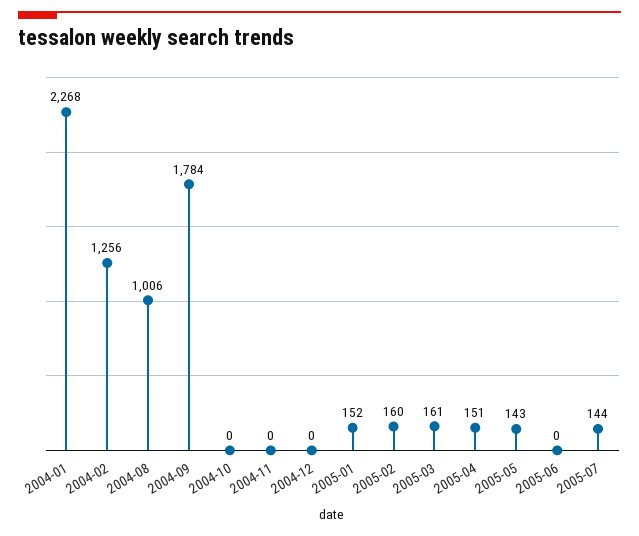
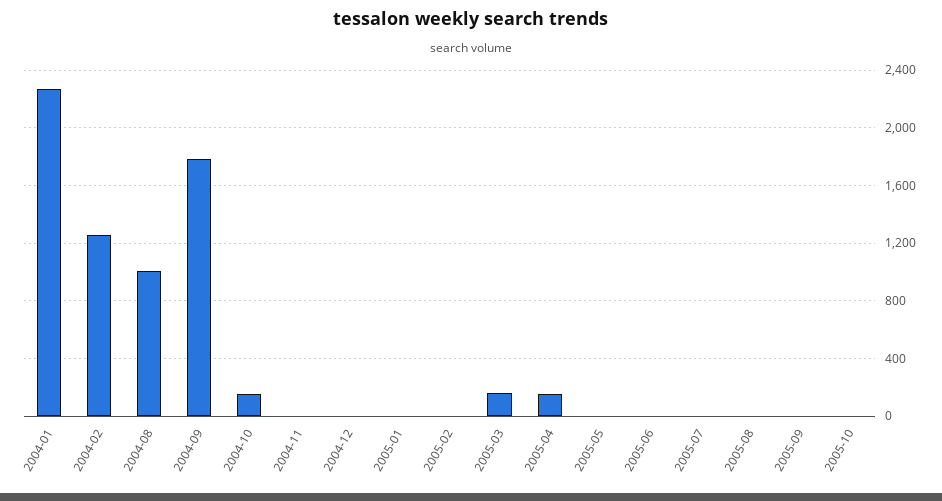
2004-10: 0 -> 150
2005-01: 152 -> 0
2005-02: 160 -> 0
2005-05: 143 -> 0
2005-07: 144 -> 0
2005-08: none -> 0
2005-09: none -> 0
2005-10: none -> 0

